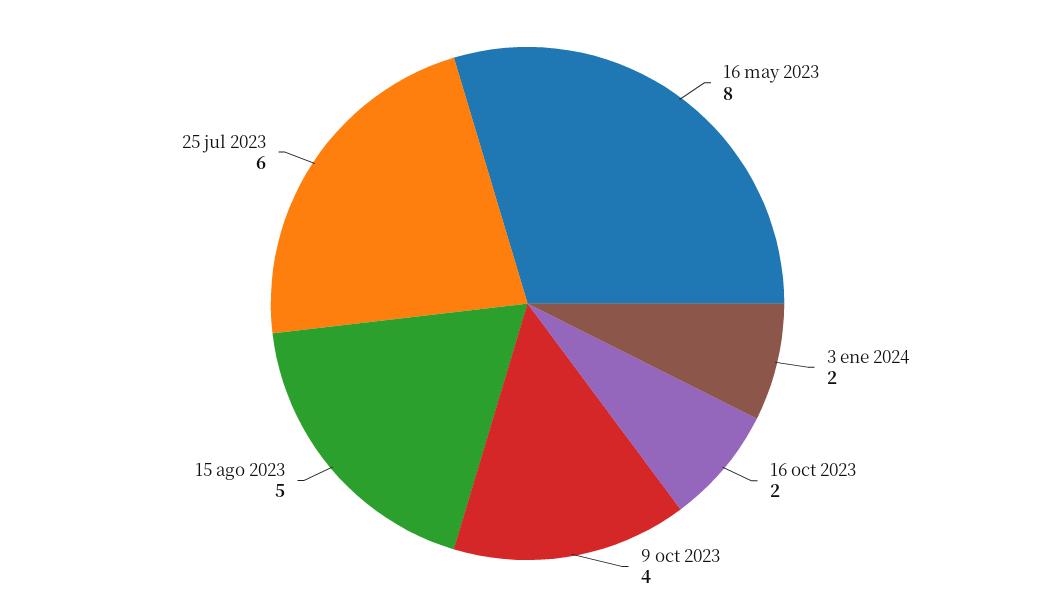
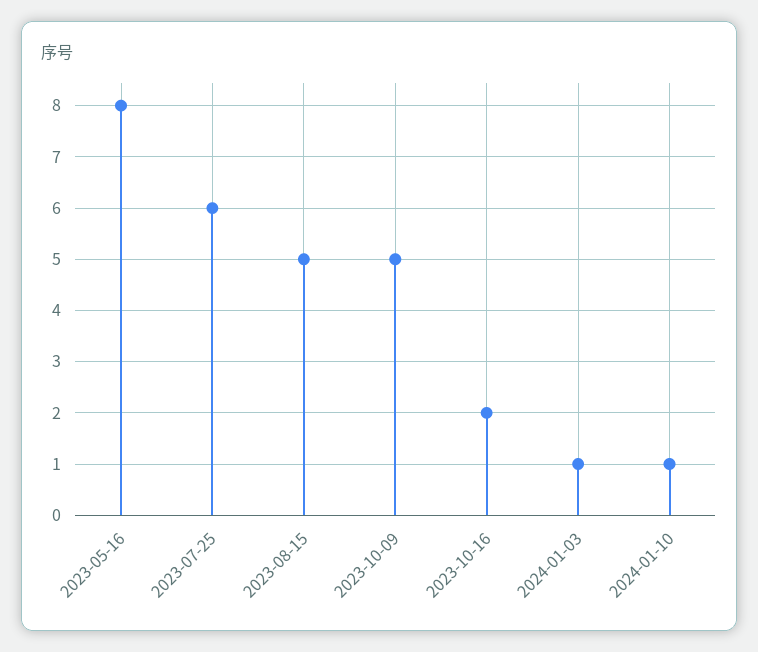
3 ene 2024: 2 -> 1
9 oct 2023: 4 -> 5
2024-01-10: none -> 1

